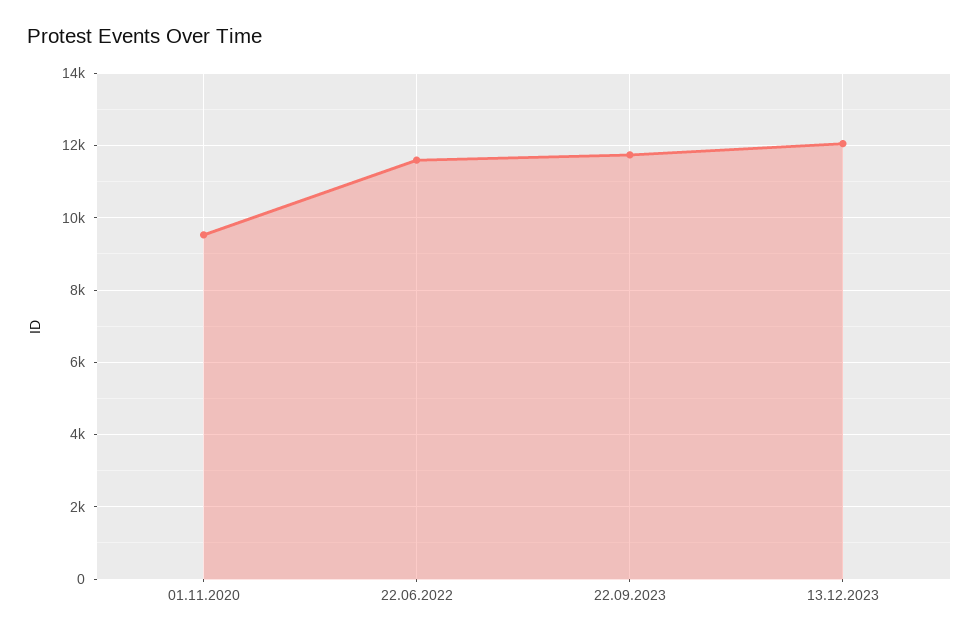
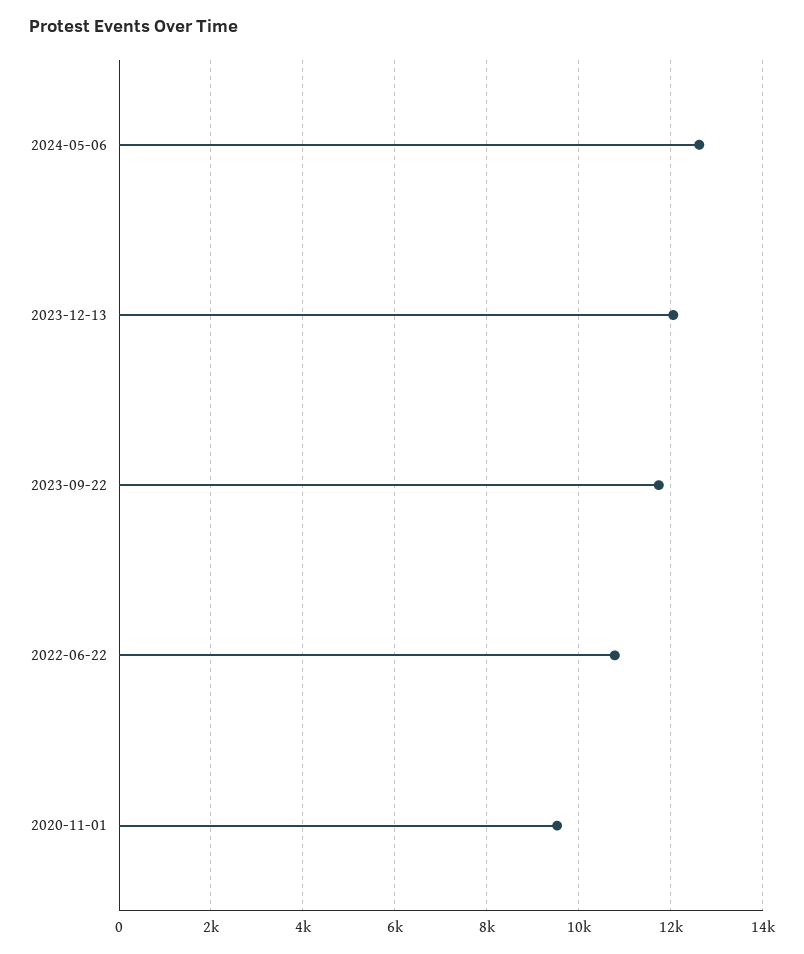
22.06.2022: 11600 -> 10800
2024-05-06: none -> 12600

